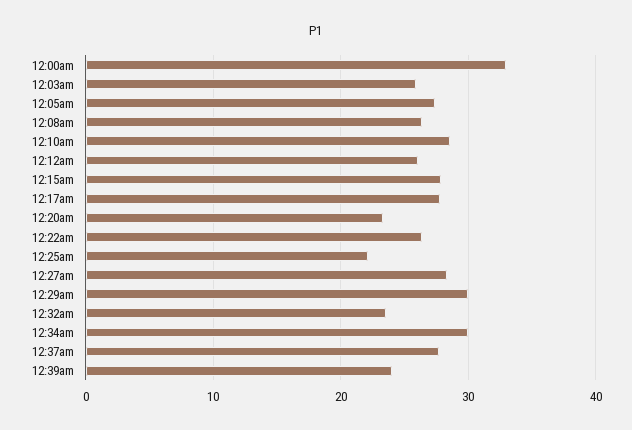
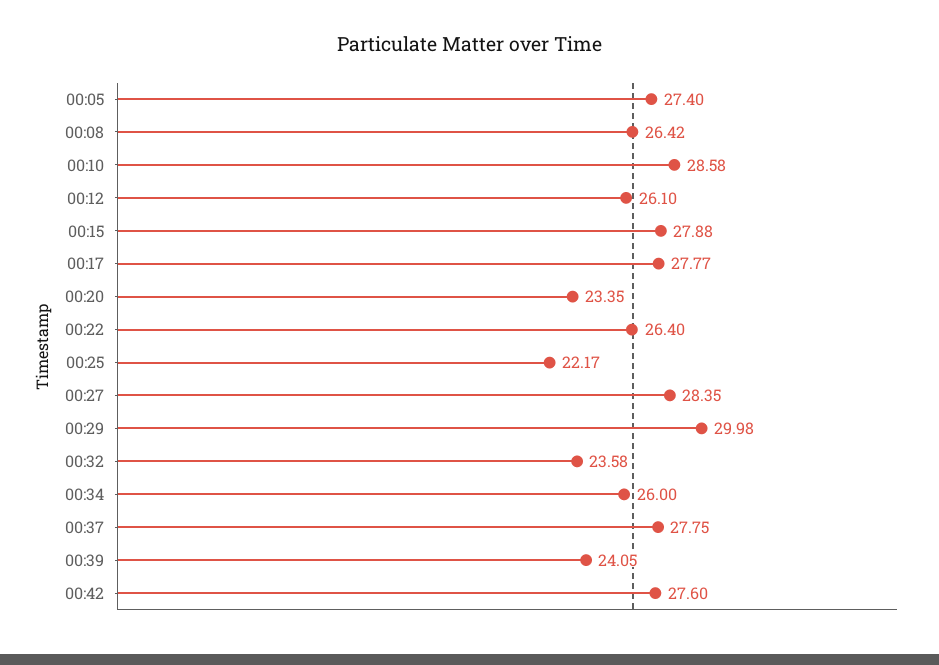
12:00am: 33 -> none
12:03am: 26 -> none
12:34am: 30 -> 26
00:42: none -> 27.6

